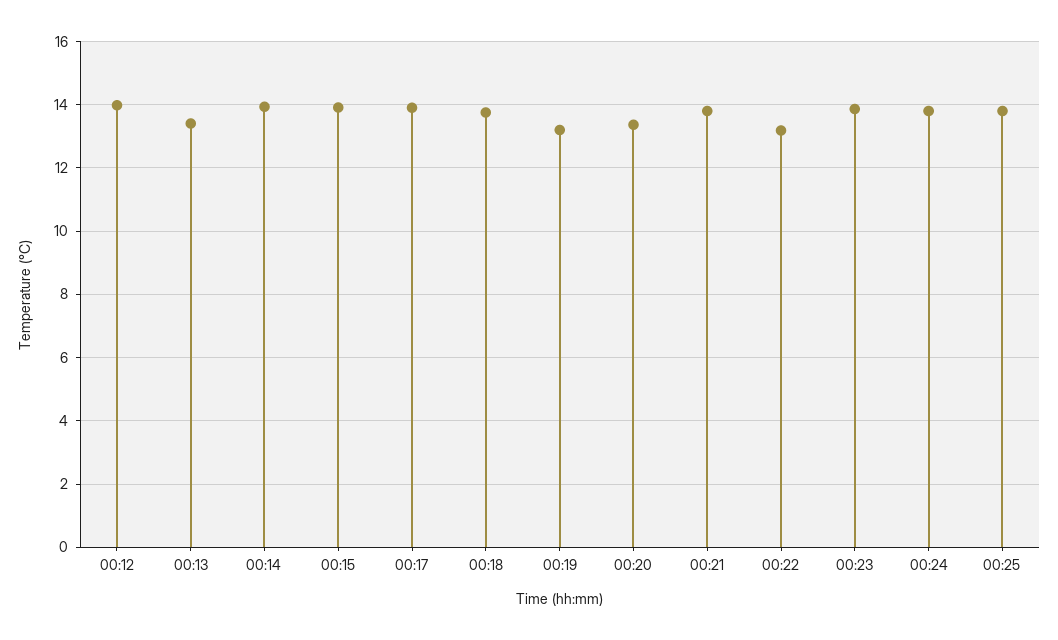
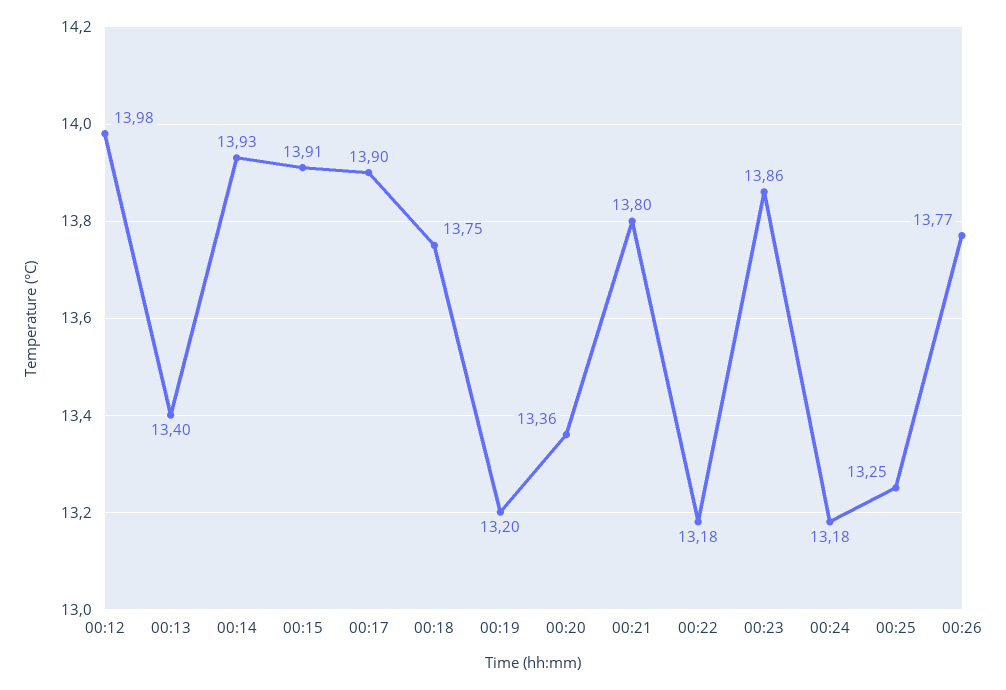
00:24: 13.8 -> 13.18
00:25: 13.8 -> 13.25
00:26: none -> 13.77

